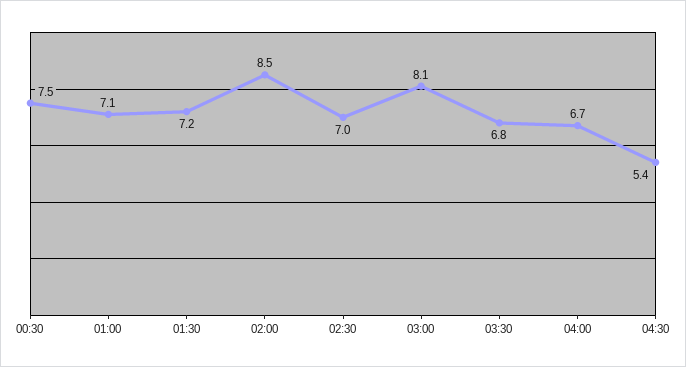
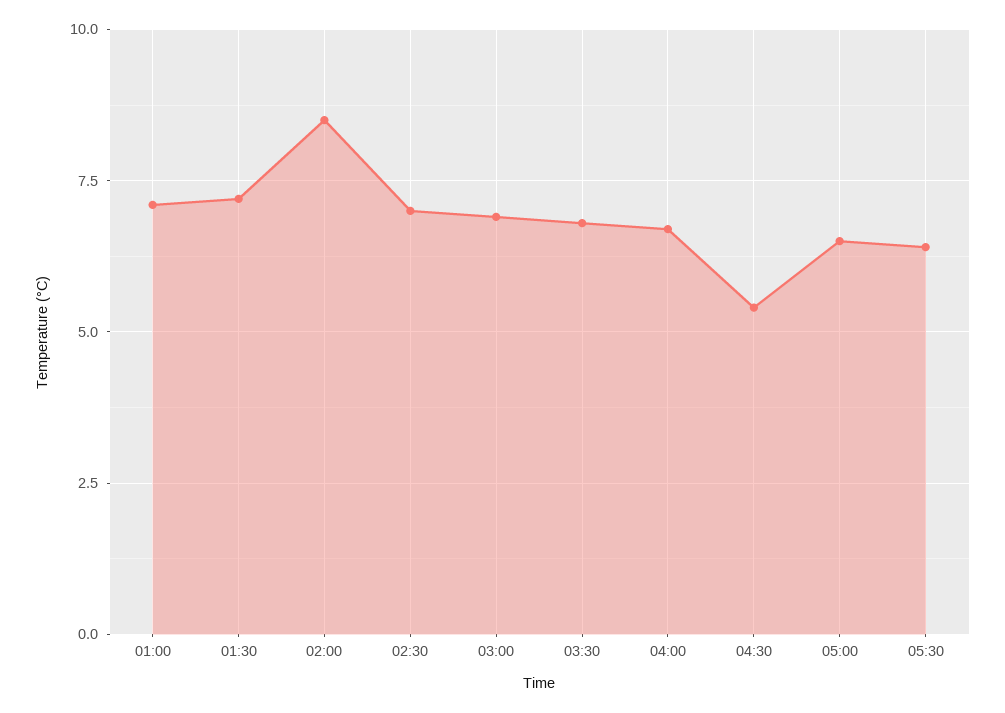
00:30: 7.5 -> none
03:00: 8.1 -> 7
05:00: none -> 6.5
05:30: none -> 6.5

